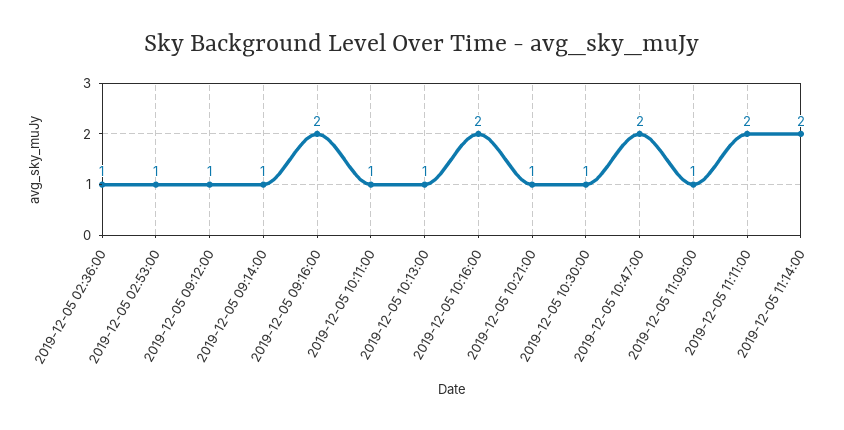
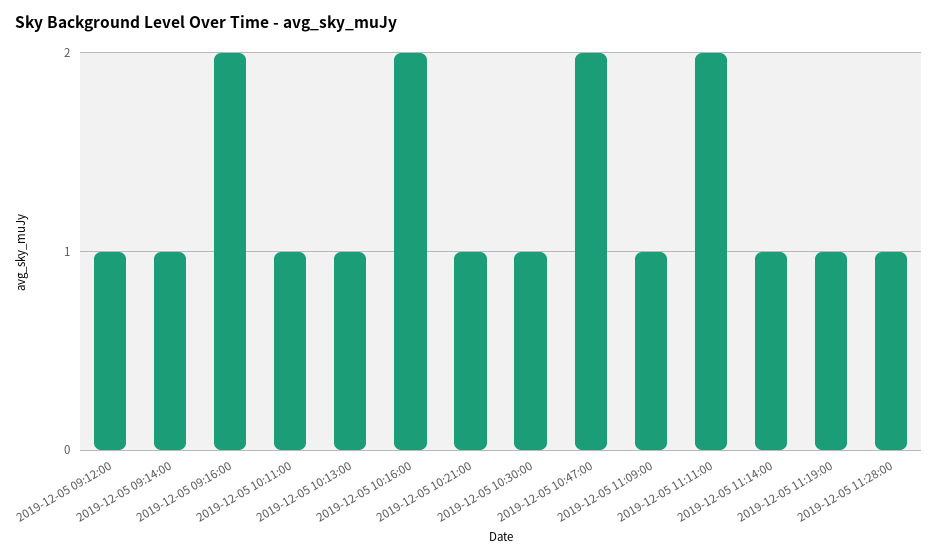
2019-12-05 02:36:00: 1 -> none
2019-12-05 02:53:00: 1 -> none
2019-12-05 11:14:00: 2 -> 1
2019-12-05 11:19:00: none -> 1
2019-12-05 11:28:00: none -> 1

